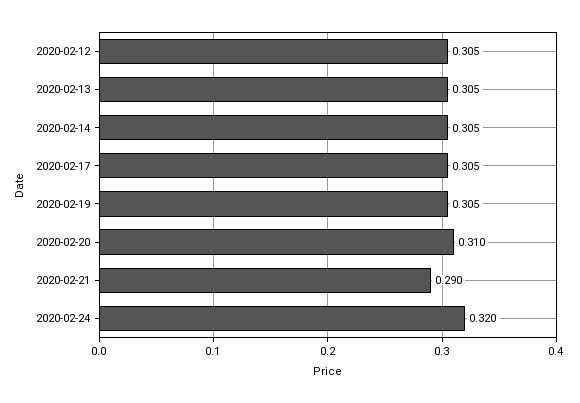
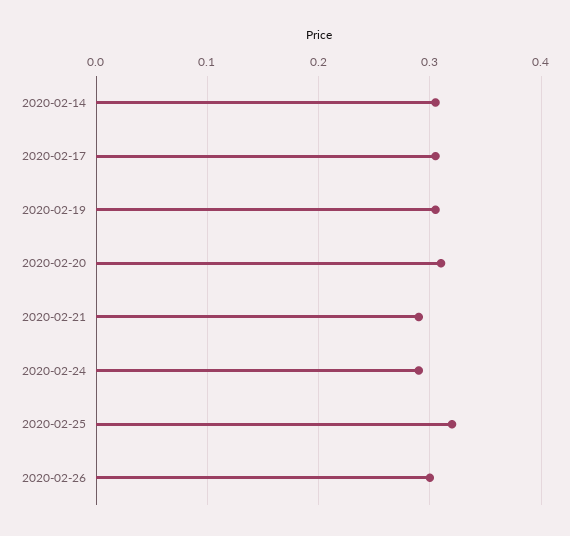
2020-02-12: 0.305 -> none
2020-02-13: 0.305 -> none
2020-02-24: 0.32 -> 0.29
2020-02-25: none -> 0.32
2020-02-26: none -> 0.3

